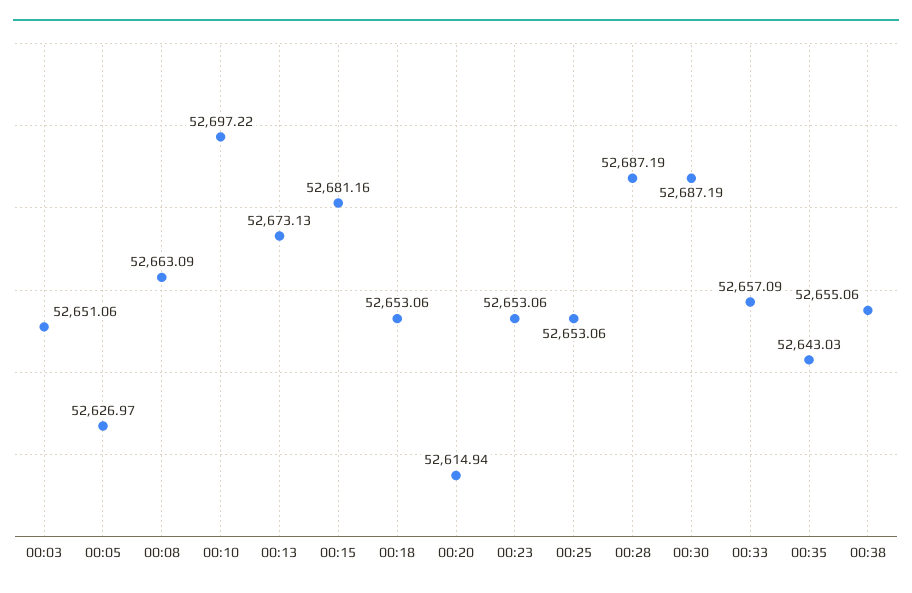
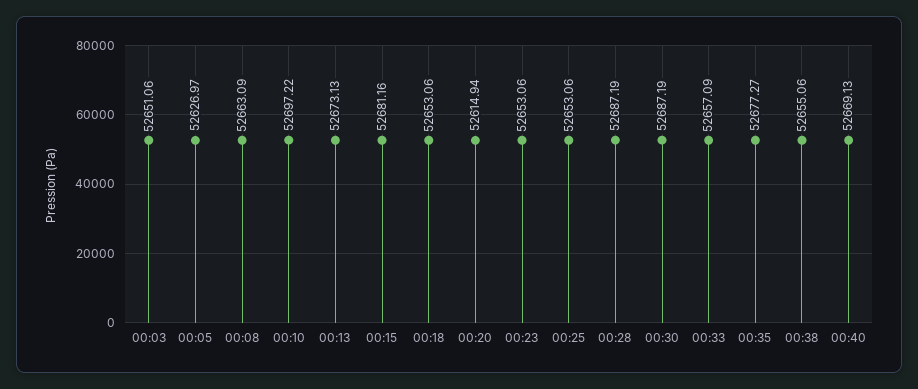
00:35: 52643.03 -> 52677.27
00:40: none -> 52669.13

